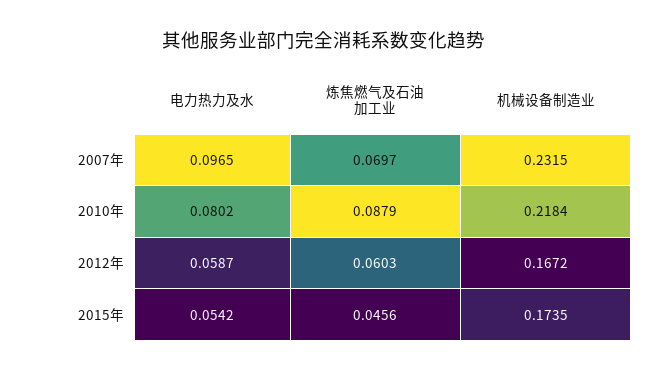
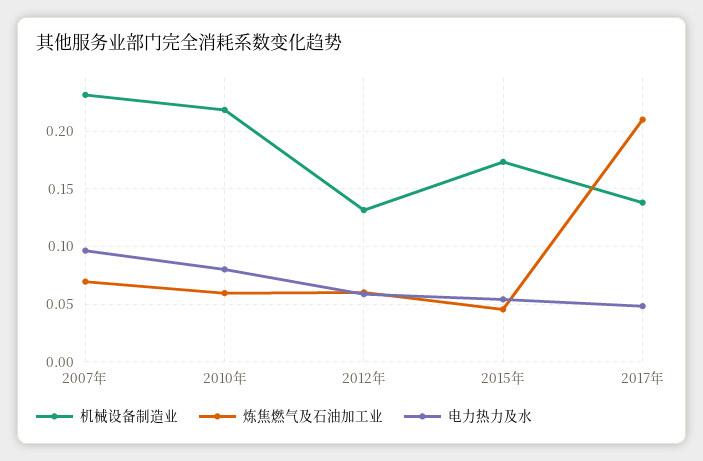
炼焦燃气及石油加工业, 2010年: 0.0879 -> 0.06
机械设备制造业, 2012年: 0.1672 -> 0.13
机械设备制造业, 2017年: none -> 0.14
炼焦燃气及石油加工业, 2017年: none -> 0.21
电力热力及水, 2017年: none -> 0.05

